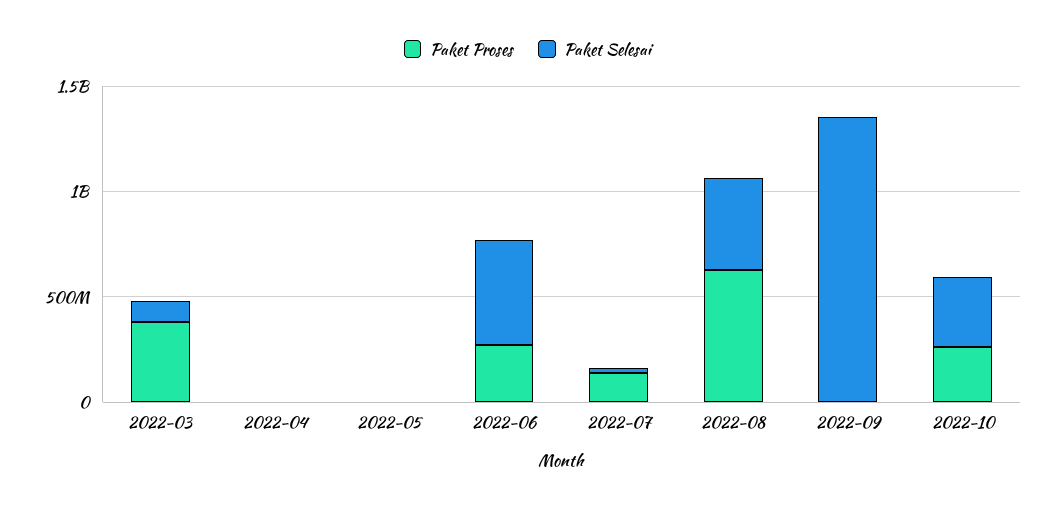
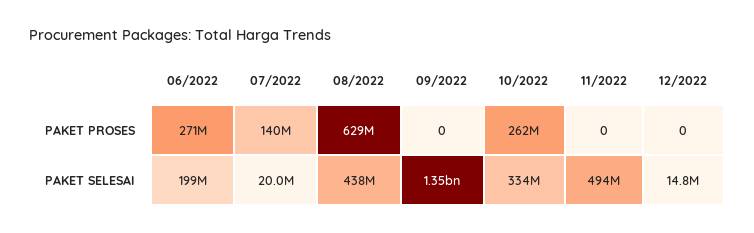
Paket Proses, 2022-03: 400000000 -> none
Paket Selesai, 2022-03: 100000000 -> none
Paket Proses, 2022-04: 0 -> none
Paket Selesai, 2022-04: 0 -> none
Paket Proses, 2022-05: 0 -> none
Paket Selesai, 2022-05: 0 -> none
Paket Selesai, 2022-06: 500000000 -> 199000000
Paket Proses, 11/2022: none -> 0
Paket Proses, 12/2022: none -> 0
Paket Selesai, 11/2022: none -> 494000000
Paket Selesai, 12/2022: none -> 14800000

